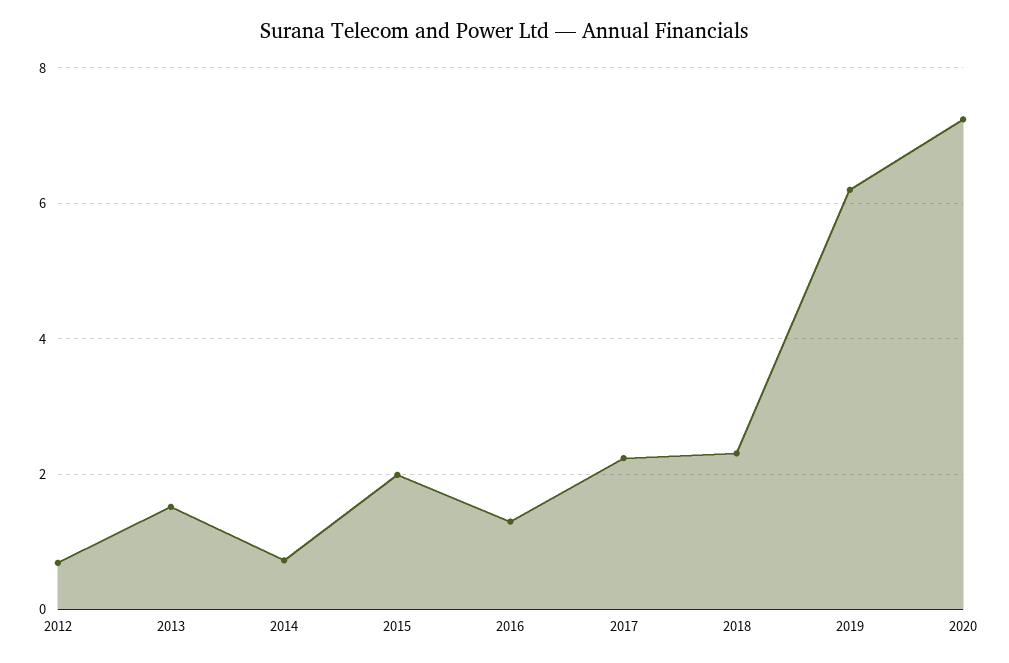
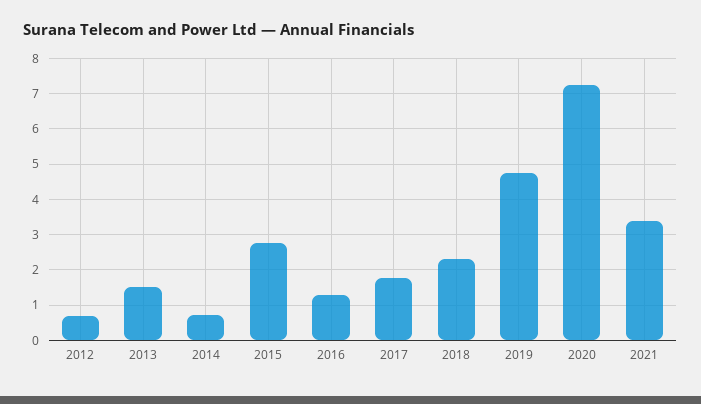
2015: 2 -> 2.8
2017: 2.2 -> 1.8
2019: 6.2 -> 4.8
2021: none -> 3.4

